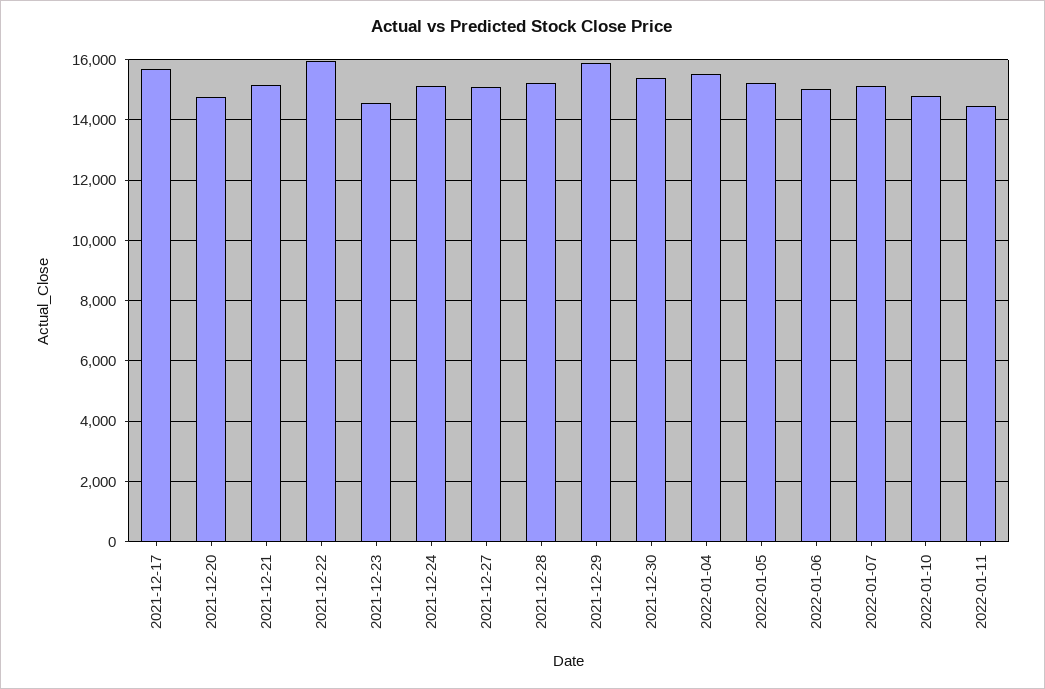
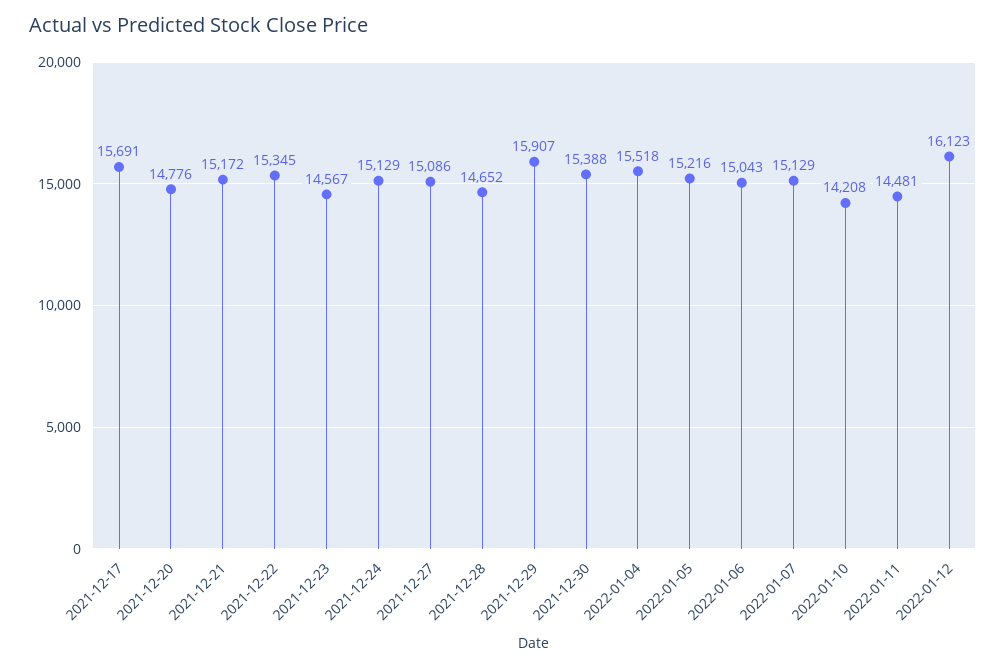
2021-12-22: 16000 -> 15345
2021-12-28: 15200 -> 14652
2022-01-10: 14800 -> 14208
2022-01-12: none -> 16123

